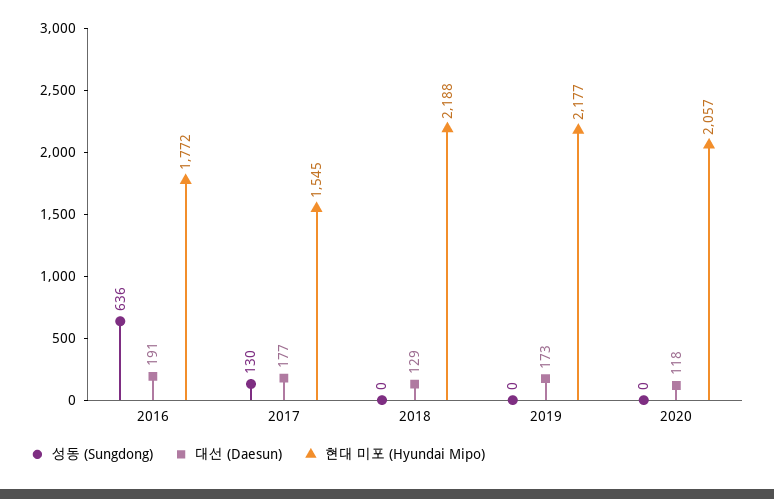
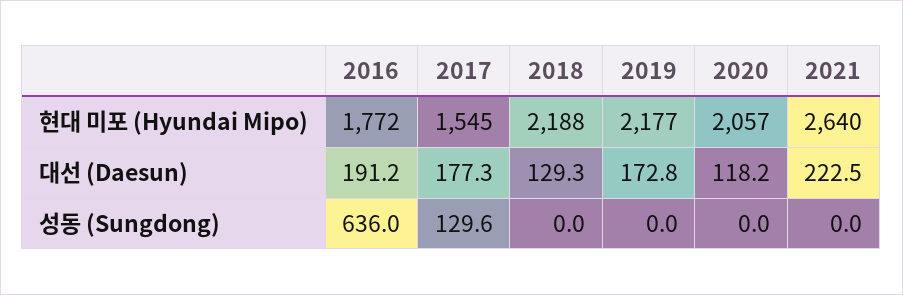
현대 미포 (Hyundai Mipo), 2021: none -> 2640
대선 (Daesun), 2021: none -> 222.5
성동 (Sungdong), 2021: none -> 0

